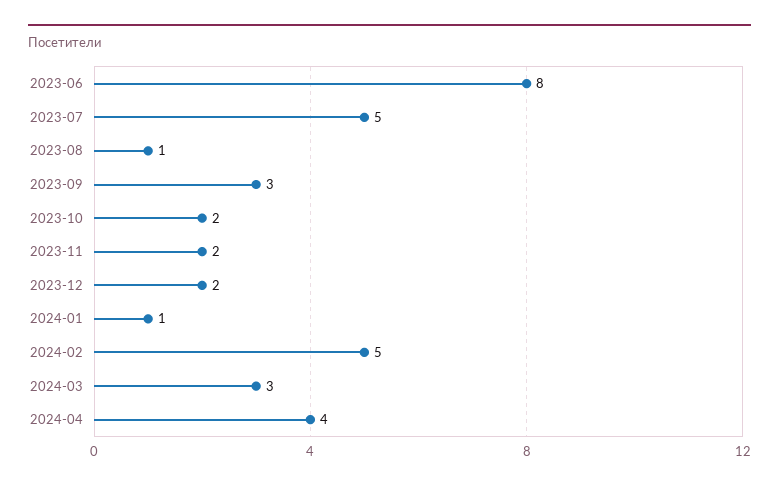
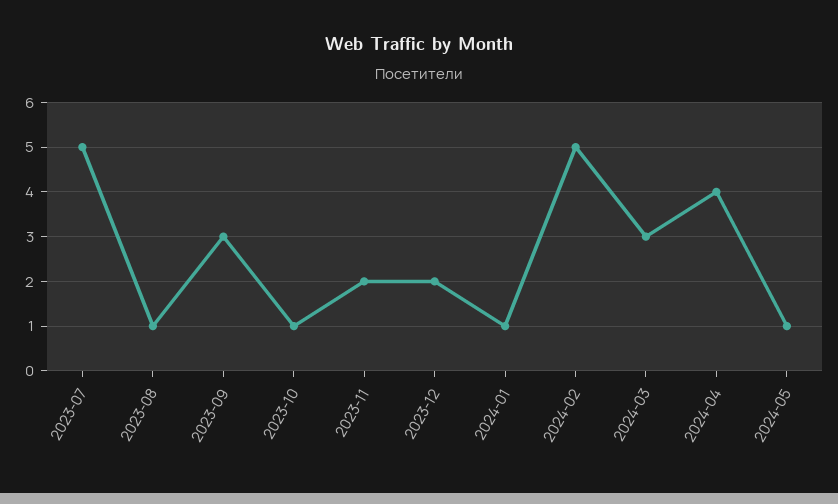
2023-06: 8 -> none
2023-10: 2 -> 1
2024-05: none -> 1

